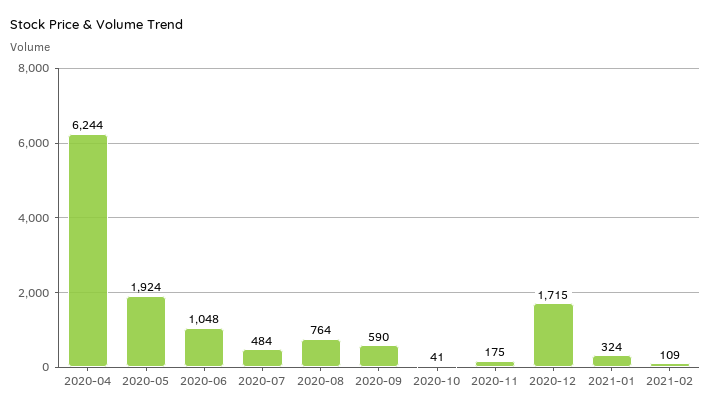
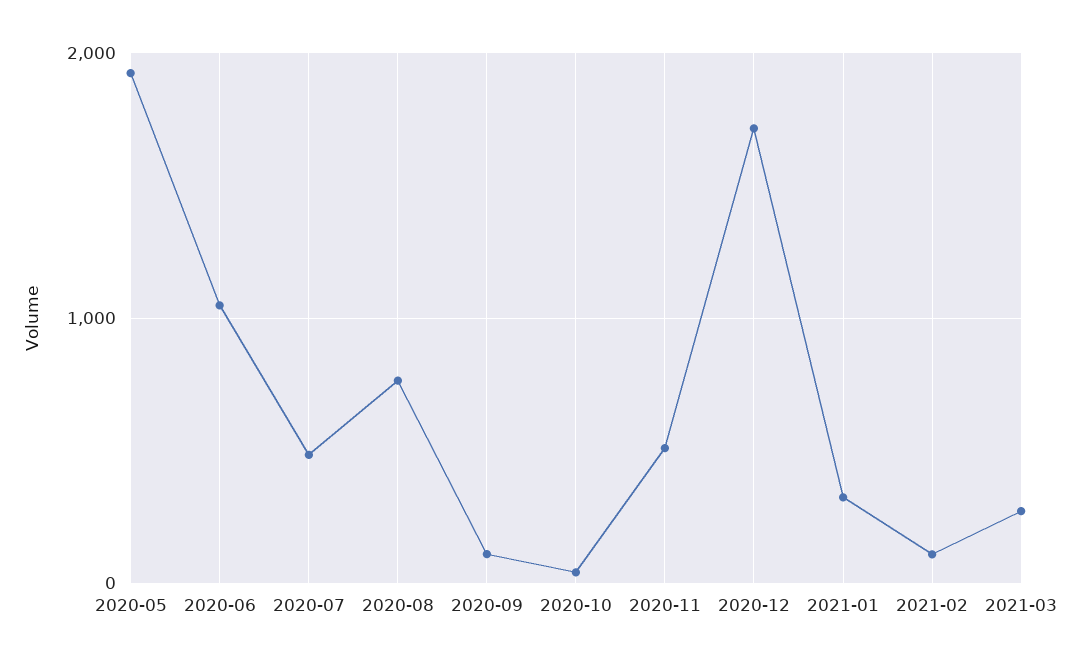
2020-04: 6244 -> none
2020-09: 590 -> 100
2020-11: 175 -> 500
2021-03: none -> 300

